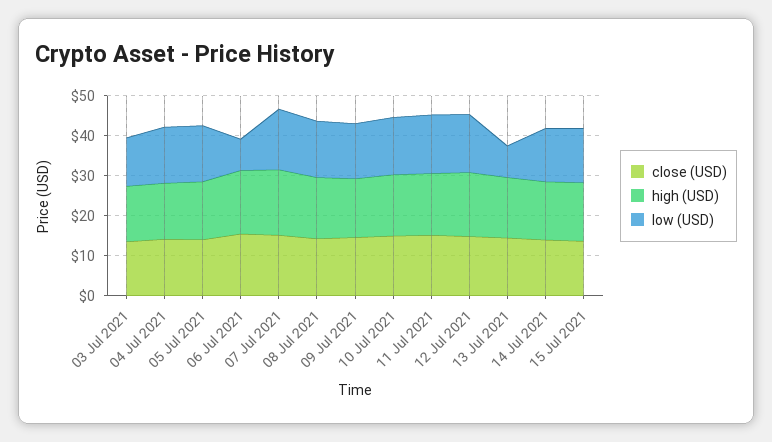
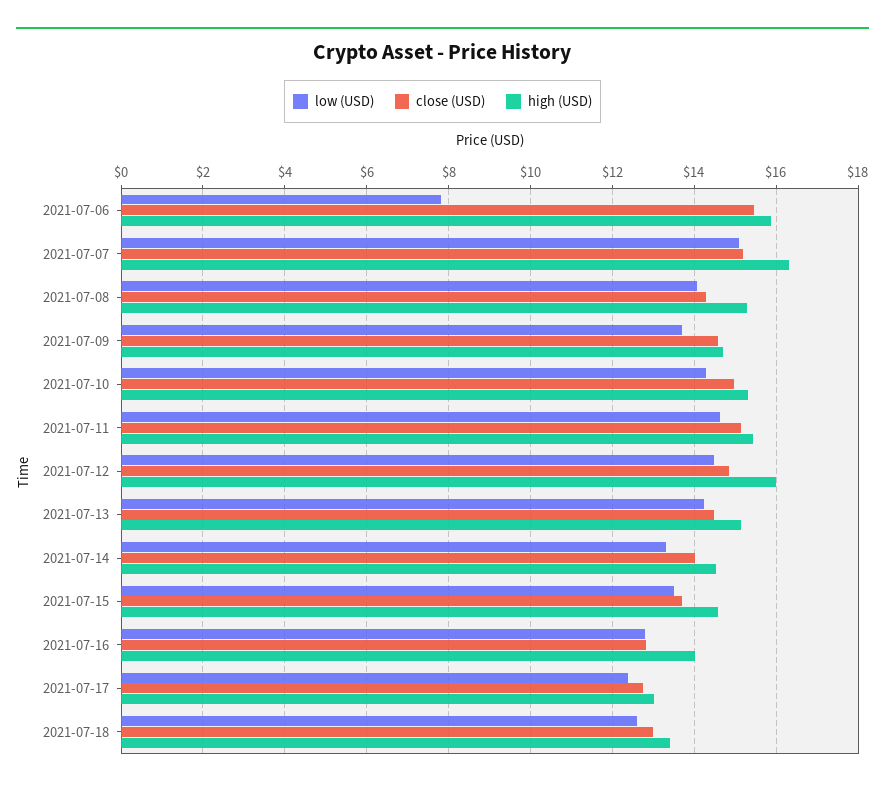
close (USD), 03 Jul 2021: 14 -> none
high (USD), 03 Jul 2021: 14 -> none
low (USD), 03 Jul 2021: 12 -> none
close (USD), 04 Jul 2021: 14 -> none
high (USD), 04 Jul 2021: 14 -> none
low (USD), 04 Jul 2021: 14 -> none
close (USD), 05 Jul 2021: 14 -> none
high (USD), 05 Jul 2021: 14 -> none
low (USD), 05 Jul 2021: 14 -> none
low (USD), 13 Jul 2021: 8 -> 14.2
low (USD), 2021-07-16: none -> 12.8
close (USD), 2021-07-16: none -> 12.8
high (USD), 2021-07-16: none -> 14
low (USD), 2021-07-17: none -> 12.4
close (USD), 2021-07-17: none -> 12.8
high (USD), 2021-07-17: none -> 13
low (USD), 2021-07-18: none -> 12.6
close (USD), 2021-07-18: none -> 13
high (USD), 2021-07-18: none -> 13.4

